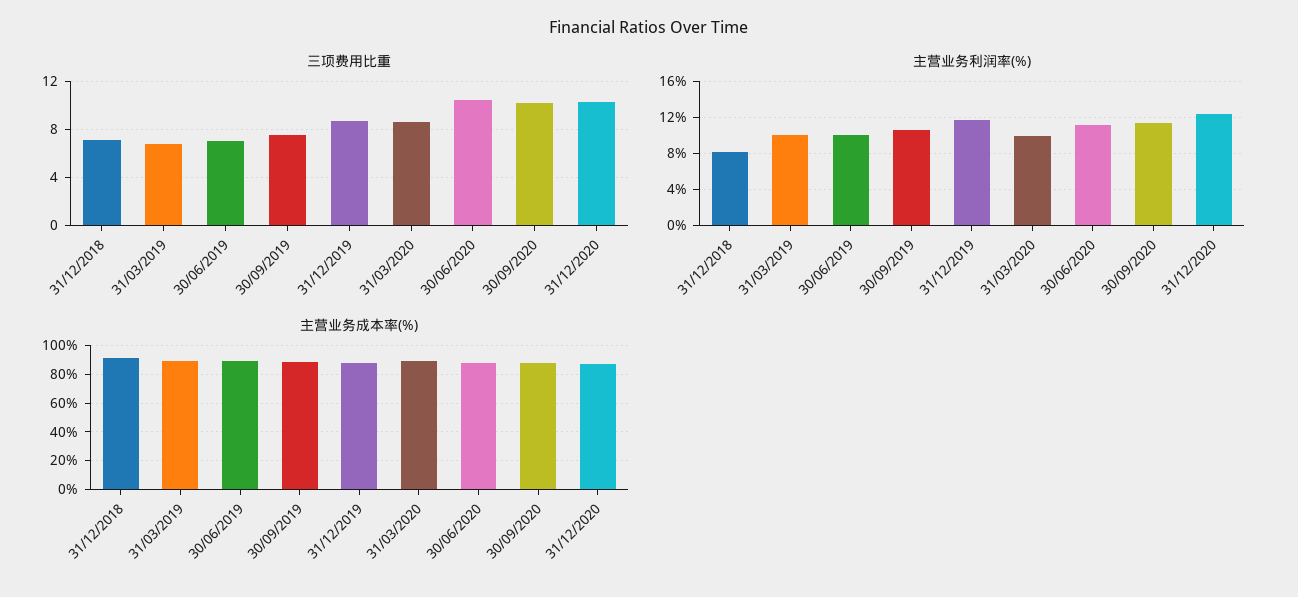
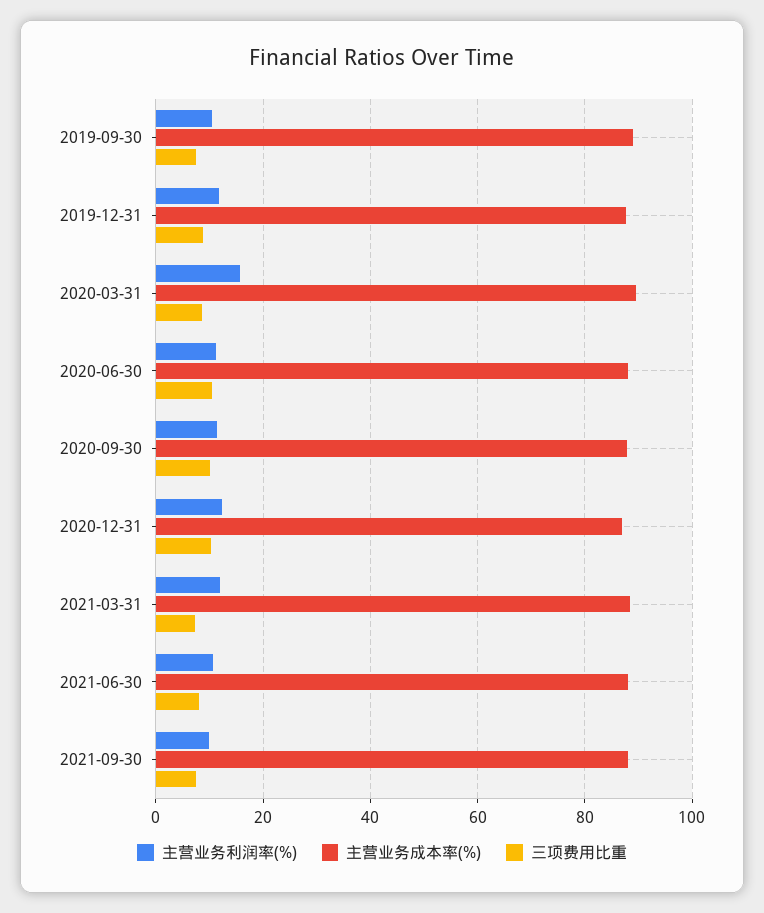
三项费用比重, 31/12/2018: 7 -> none
三项费用比重, 31/03/2019: 7 -> none
三项费用比重, 30/06/2019: 7 -> none
主营业务利润率(%), 31/12/2018: 8 -> none
主营业务利润率(%), 31/03/2019: 10 -> none
主营业务利润率(%), 30/06/2019: 10 -> none
主营业务利润率(%), 31/03/2020: 10 -> 16
主营业务成本率(%), 31/12/2018: 90 -> none
主营业务成本率(%), 31/03/2019: 90 -> none
主营业务成本率(%), 30/06/2019: 90 -> none
主营业务利润率(%), 2021-03-31: none -> 12
主营业务成本率(%), 2021-03-31: none -> 88
三项费用比重, 2021-03-31: none -> 8
主营业务利润率(%), 2021-06-30: none -> 10
主营业务成本率(%), 2021-06-30: none -> 88
三项费用比重, 2021-06-30: none -> 8
主营业务利润率(%), 2021-09-30: none -> 10
主营业务成本率(%), 2021-09-30: none -> 88
三项费用比重, 2021-09-30: none -> 8

